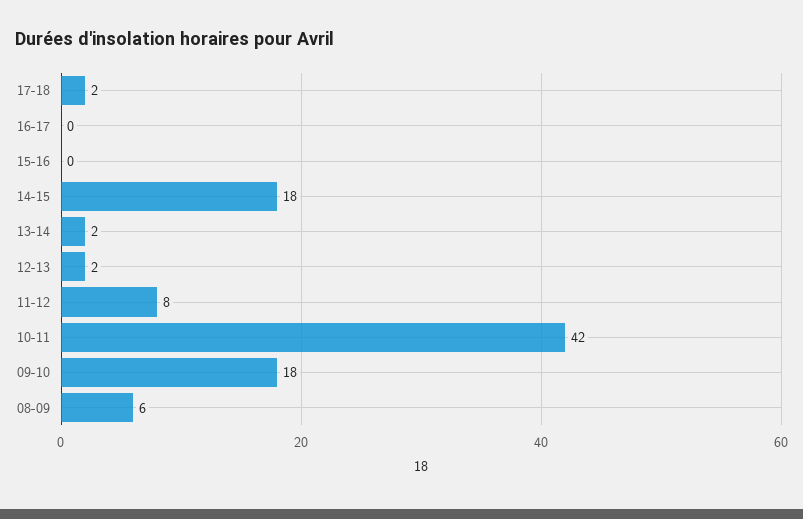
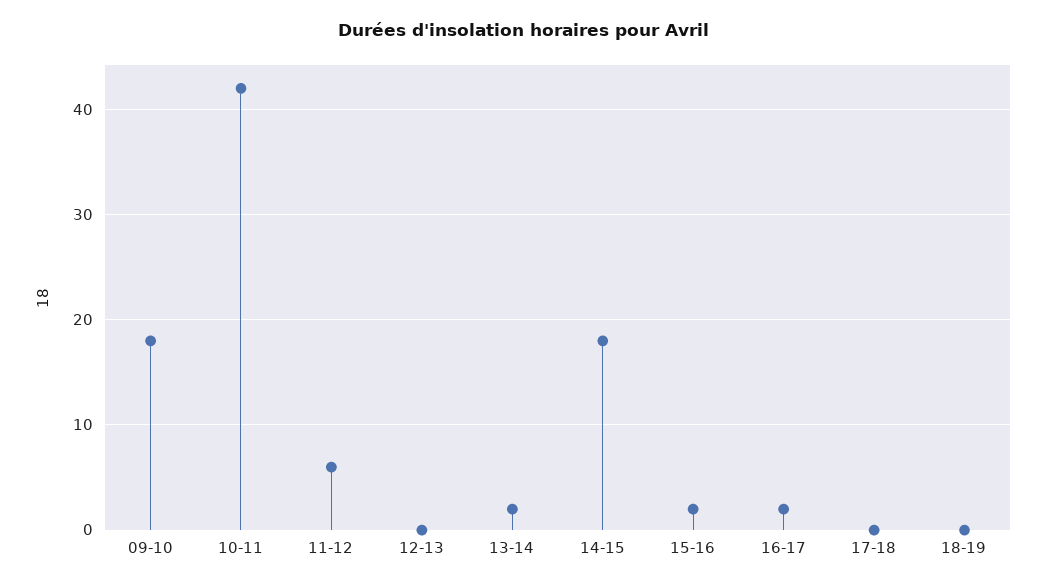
17-18: 2 -> 0
16-17: 0 -> 2
15-16: 0 -> 2
12-13: 2 -> 0
11-12: 8 -> 6
08-09: 6 -> none
18-19: none -> 0

